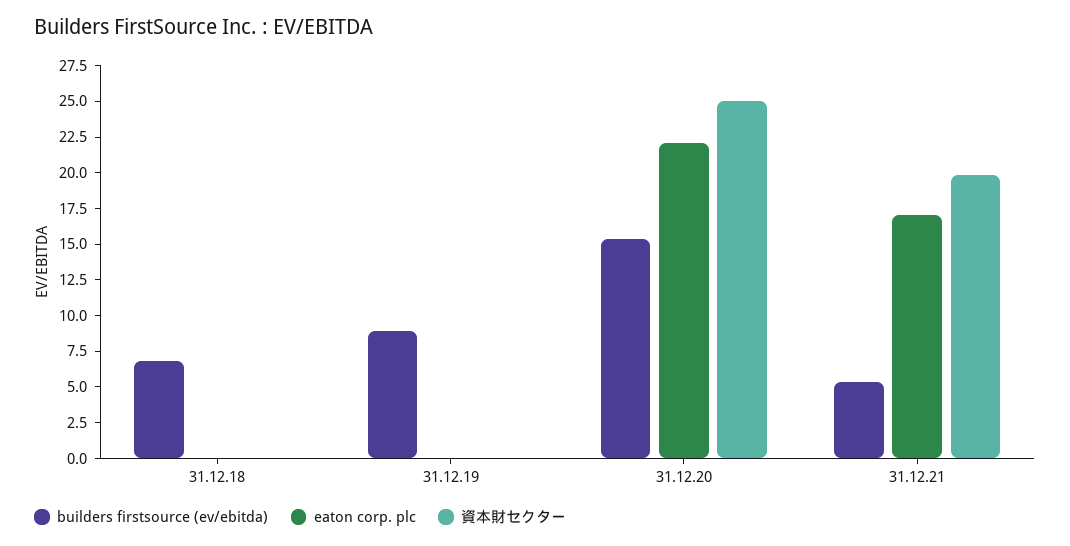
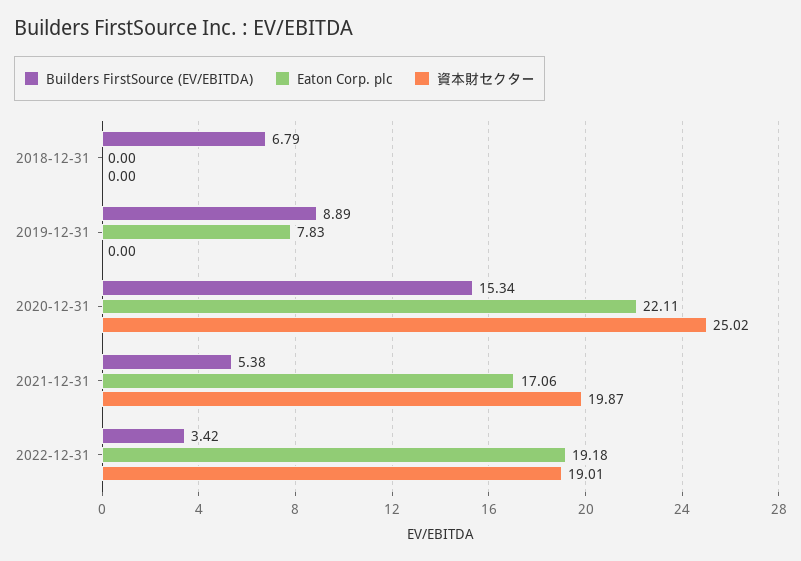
eaton corp. plc, 31.12.19: 0 -> 7.83
builders firstsource (ev/ebitda), 2022-12-31: none -> 3.42
eaton corp. plc, 2022-12-31: none -> 19.18
資本財セクター, 2022-12-31: none -> 19.01

